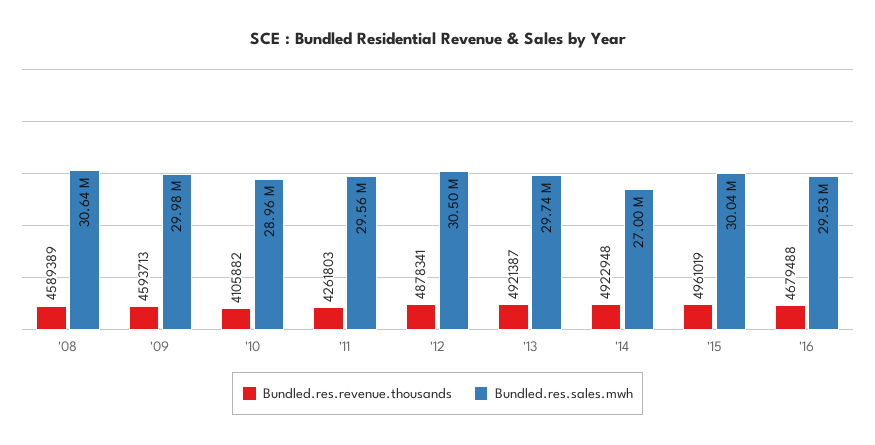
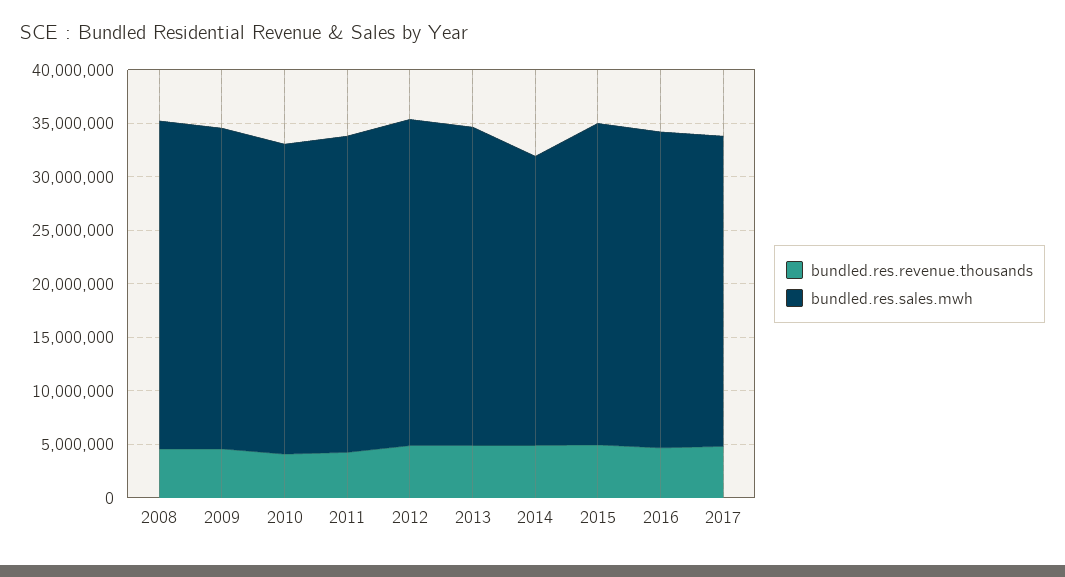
Bundled.res.revenue.thousands, 2017: none -> 5000000
Bundled.res.sales.mwh, 2017: none -> 29000000

